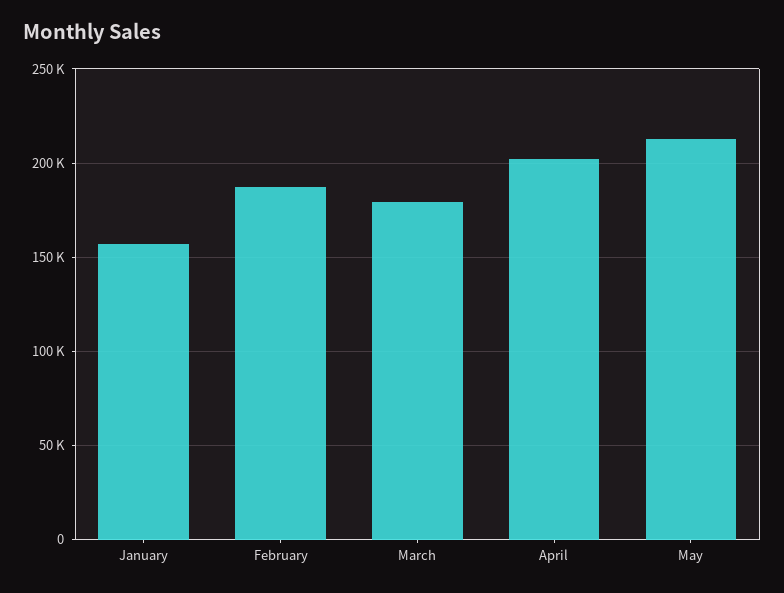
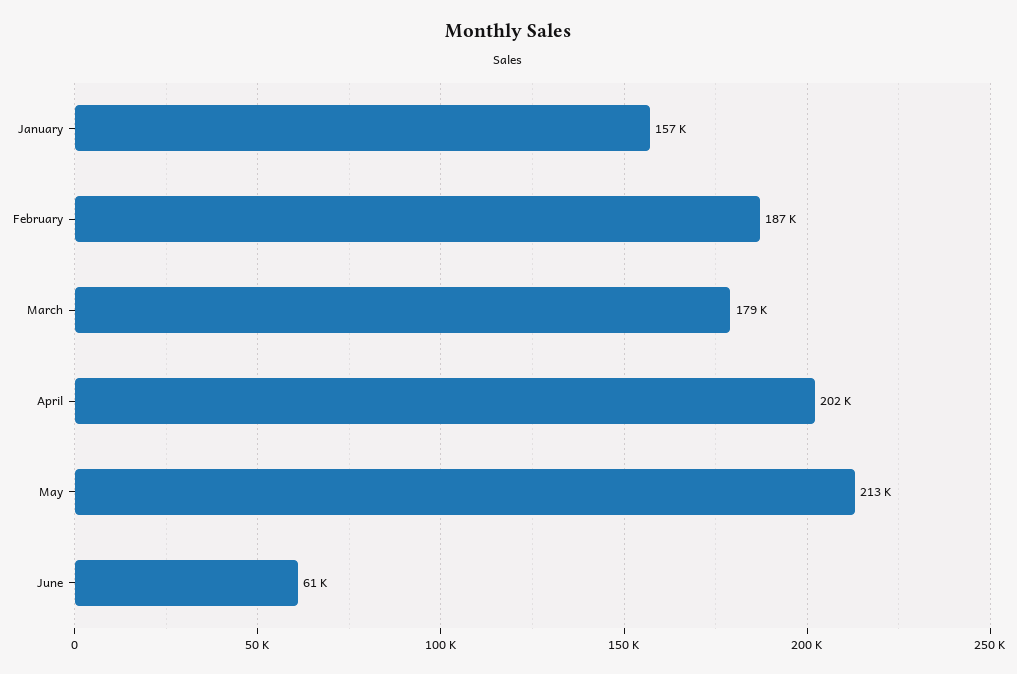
June: none -> 61000

